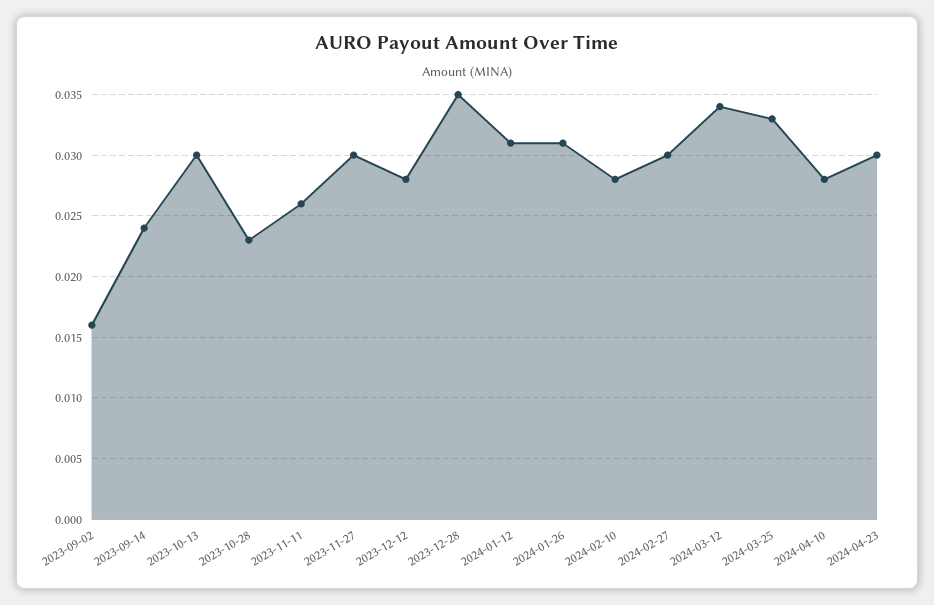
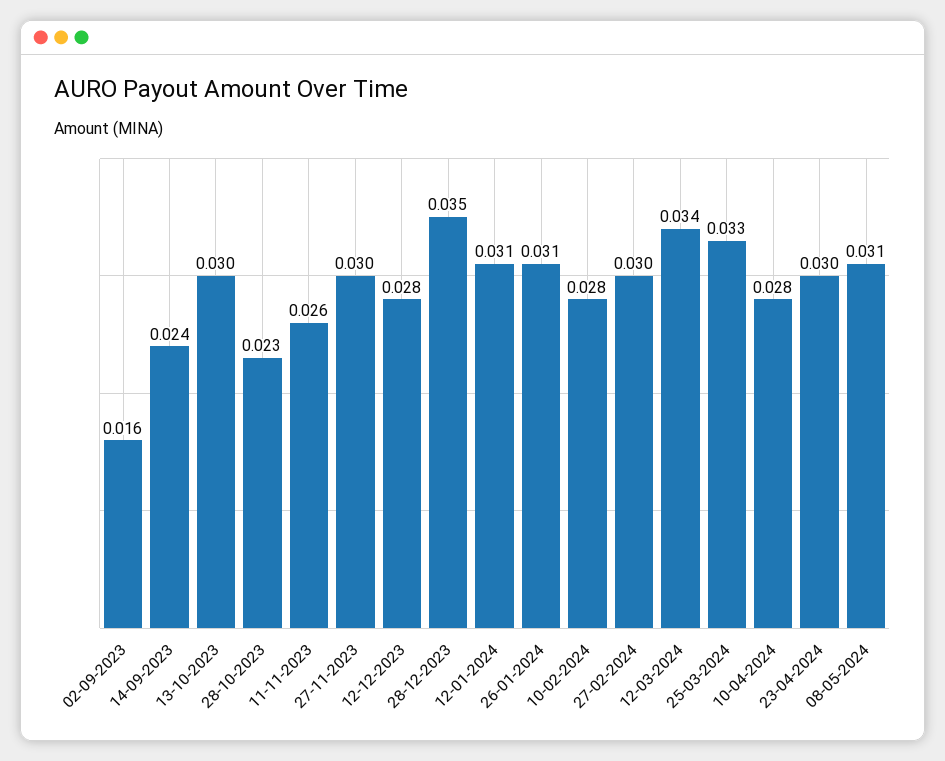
08-05-2024: none -> 0.031

